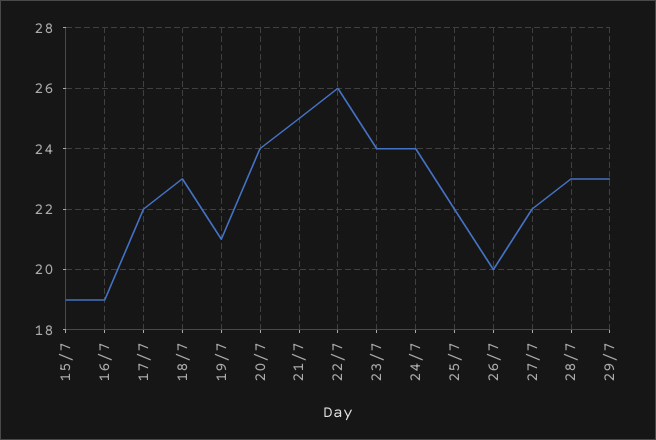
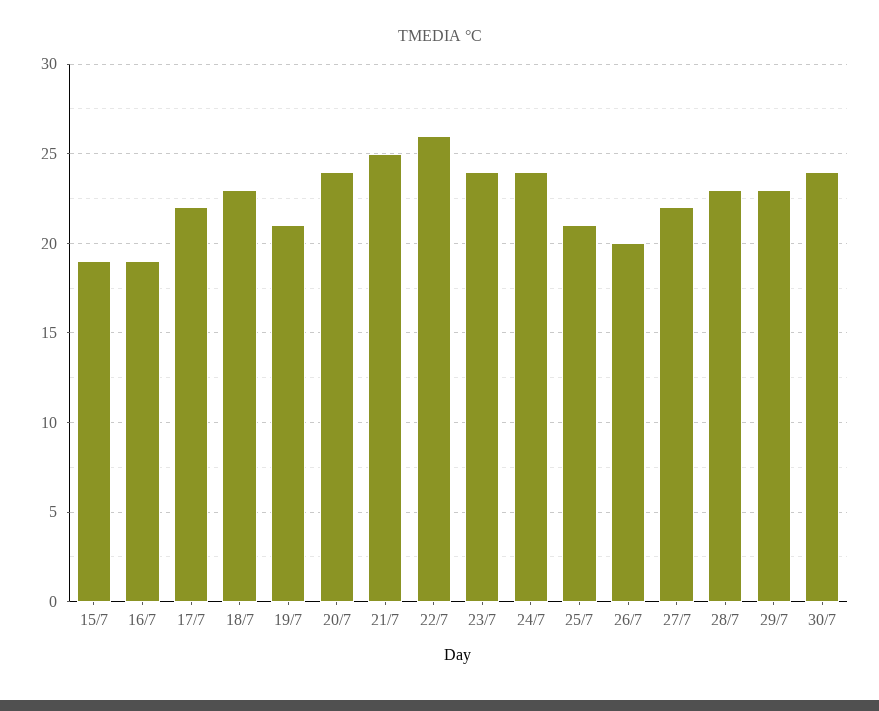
25/7: 22 -> 21
30/7: none -> 24

